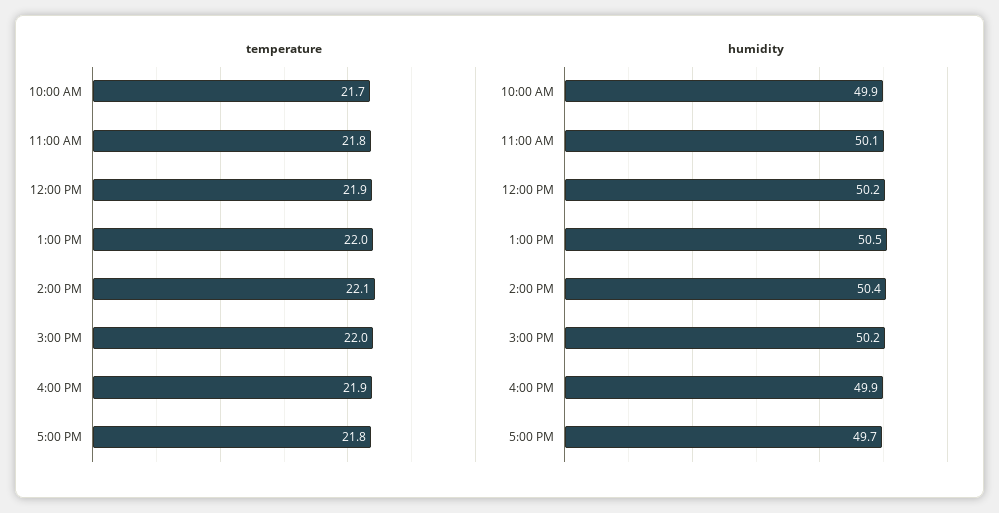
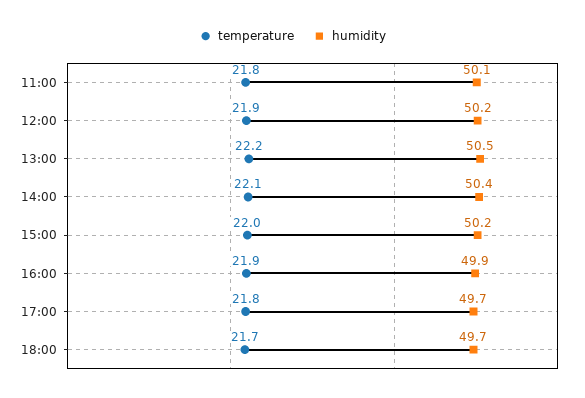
temperature, 10:00 AM: 21.7 -> none
temperature, 1:00 PM: 22 -> 22.2
humidity, 10:00 AM: 49.9 -> none
temperature, 18:00: none -> 21.7
humidity, 18:00: none -> 49.7

